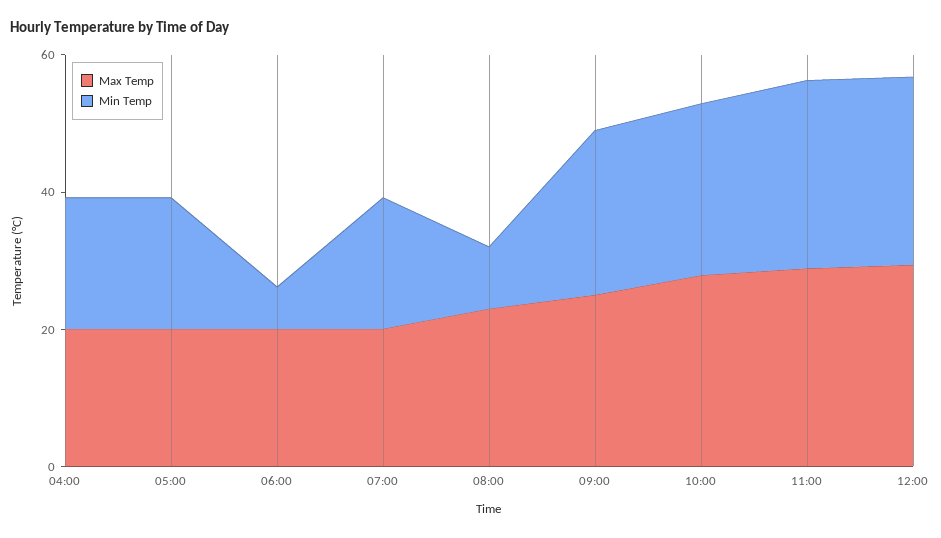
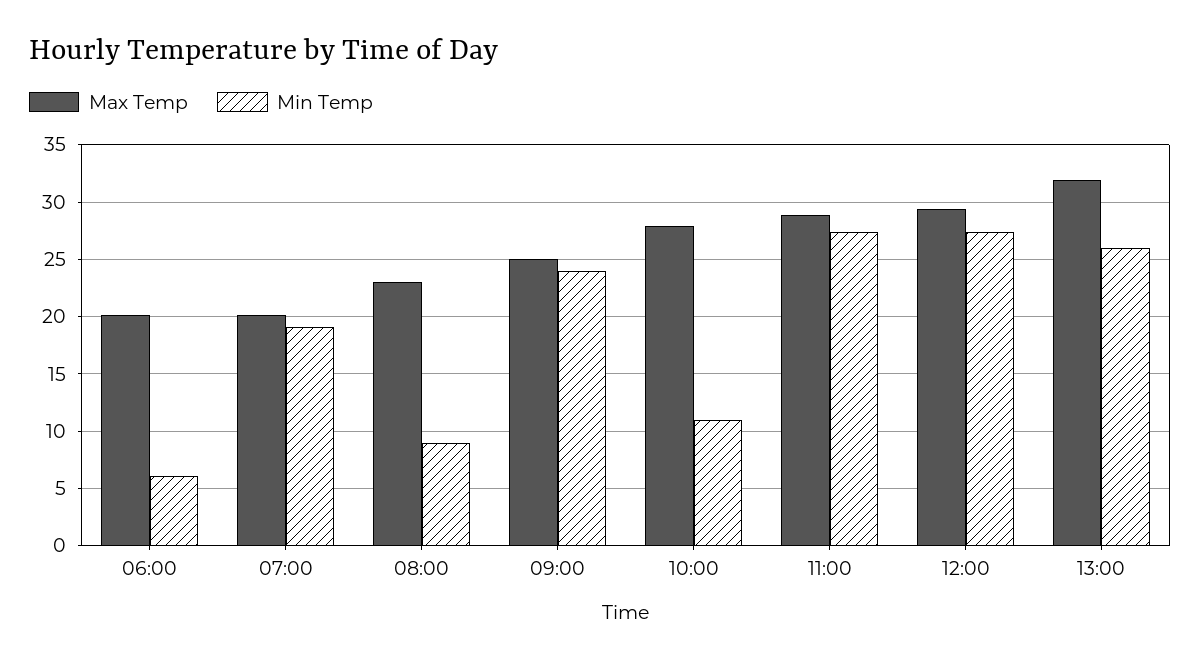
Max Temp, 04:00: 20 -> none
Min Temp, 04:00: 20 -> none
Max Temp, 05:00: 20 -> none
Min Temp, 05:00: 20 -> none
Min Temp, 10:00: 25 -> 11
Max Temp, 13:00: none -> 32
Min Temp, 13:00: none -> 26

